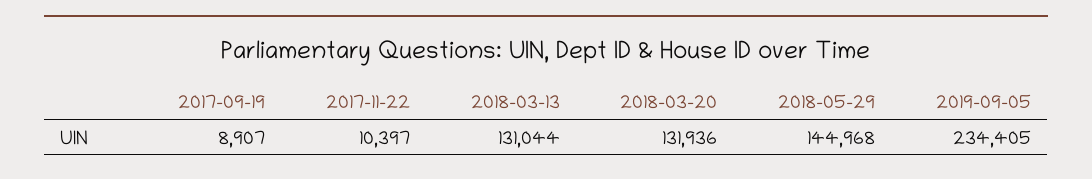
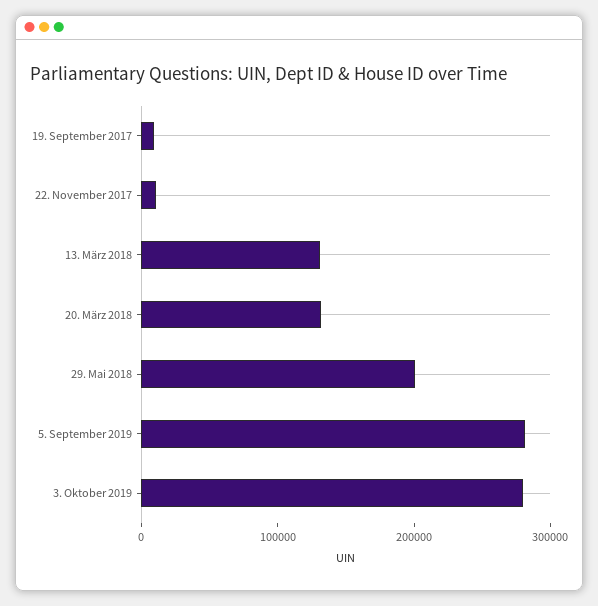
2018-05-29: 144968 -> 200000
2019-09-05: 234405 -> 280000
3. Oktober 2019: none -> 280000

